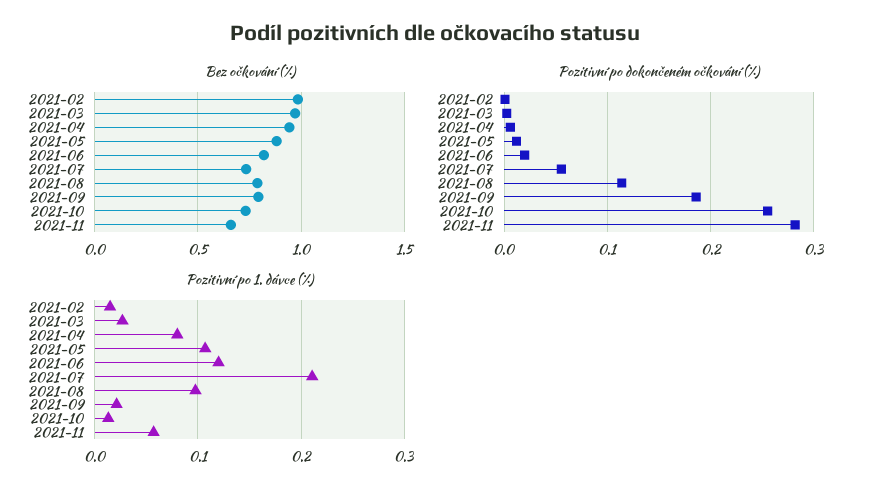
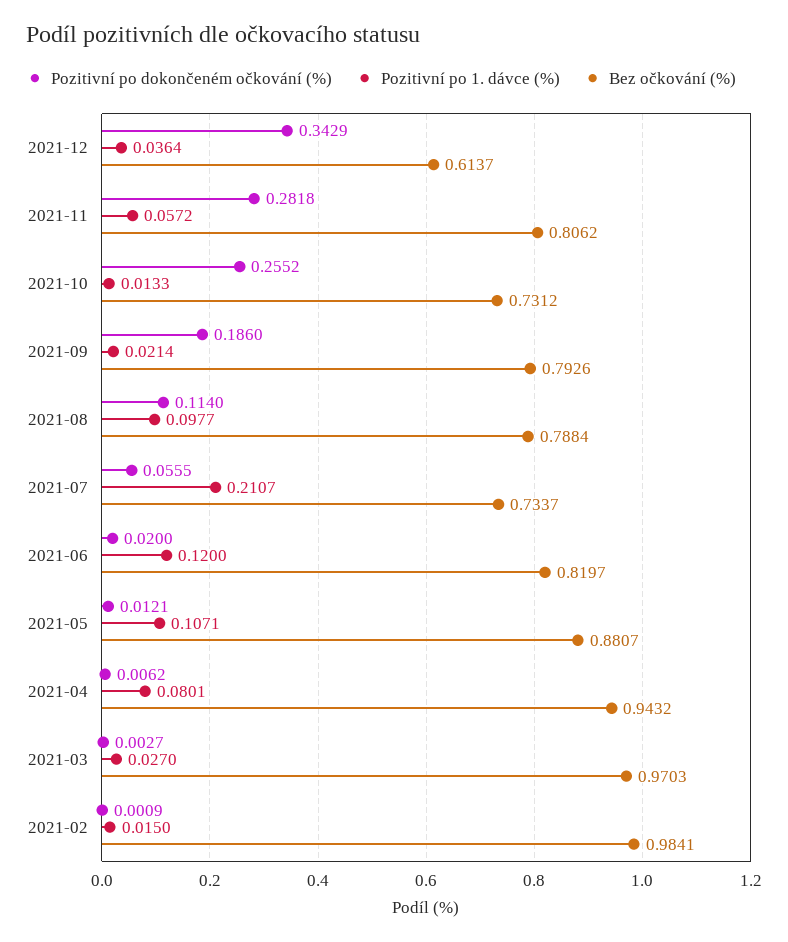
Bez očkování (%), 2021-11: 0.65 -> 0.8062
Pozitivní po dokončeném očkování (%), 2021-12: none -> 0.3429
Pozitivní po 1. dávce (%), 2021-12: none -> 0.0364
Bez očkování (%), 2021-12: none -> 0.6137

